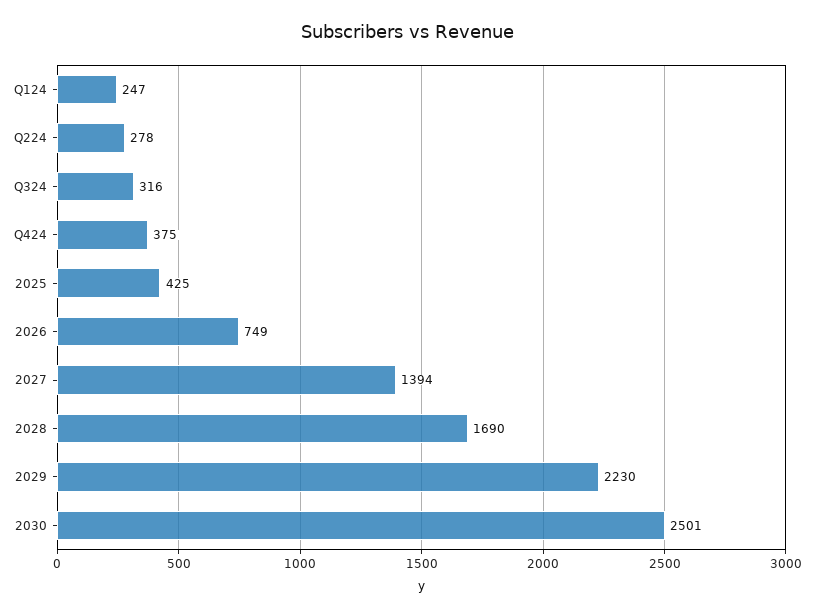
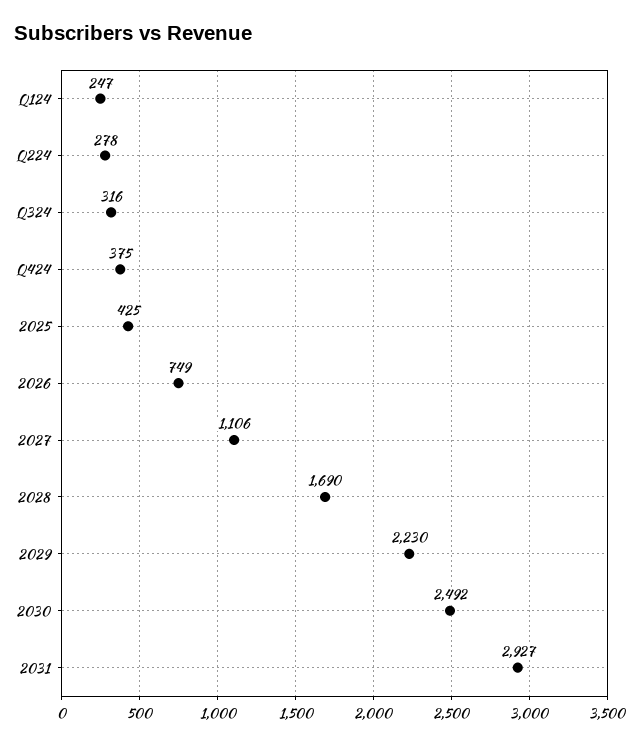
2027: 1394 -> 1106
2030: 2501 -> 2492
2031: none -> 2927

